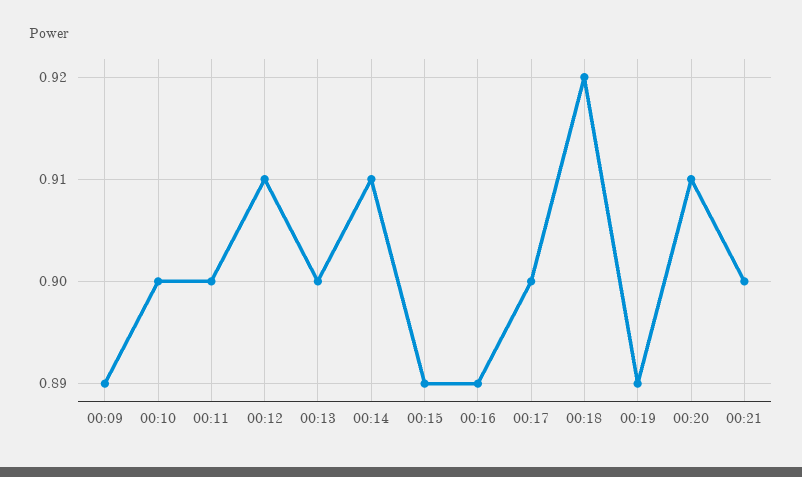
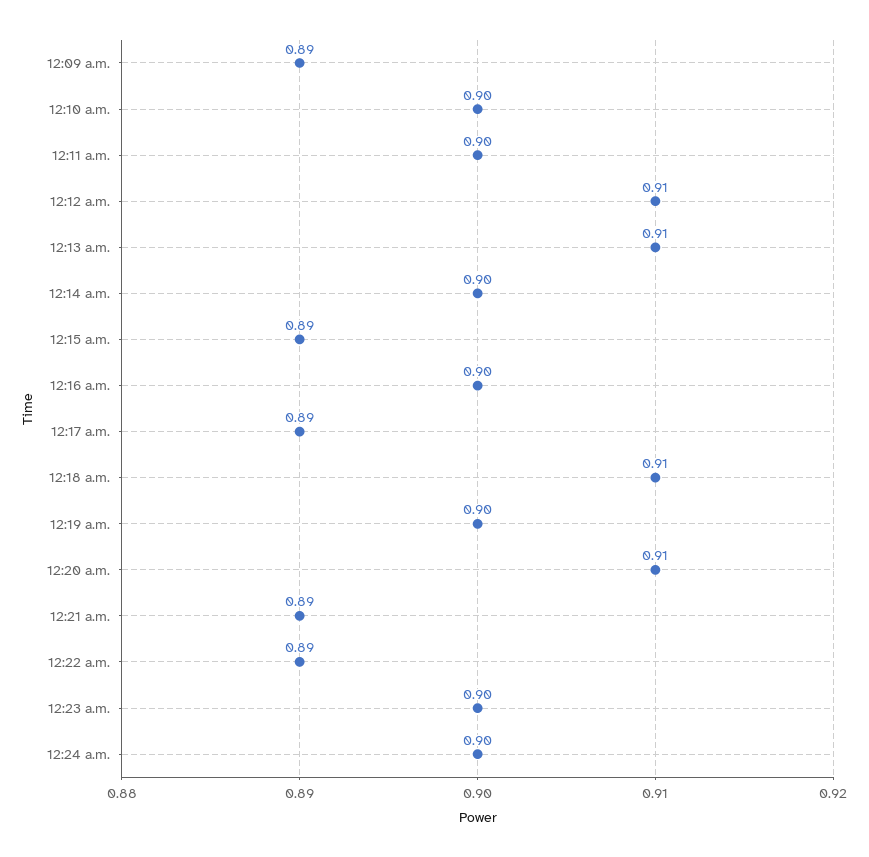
00:13: 0.9 -> 0.91
00:14: 0.91 -> 0.9
00:16: 0.89 -> 0.9
00:17: 0.9 -> 0.89
00:18: 0.92 -> 0.91
00:19: 0.89 -> 0.9
00:21: 0.9 -> 0.89
12:22 a.m.: none -> 0.89
12:23 a.m.: none -> 0.9
12:24 a.m.: none -> 0.9

